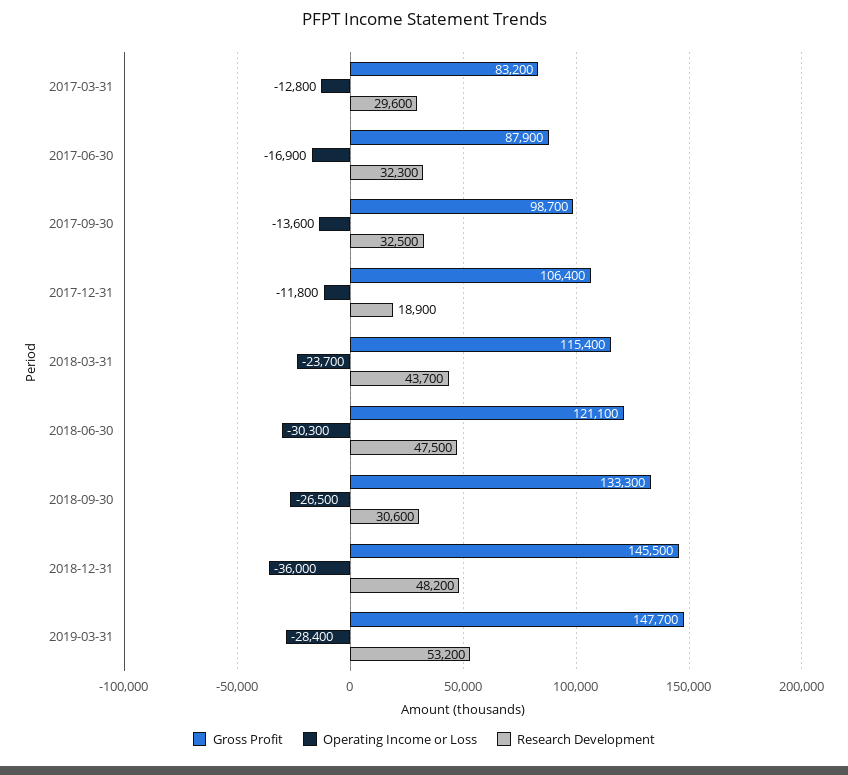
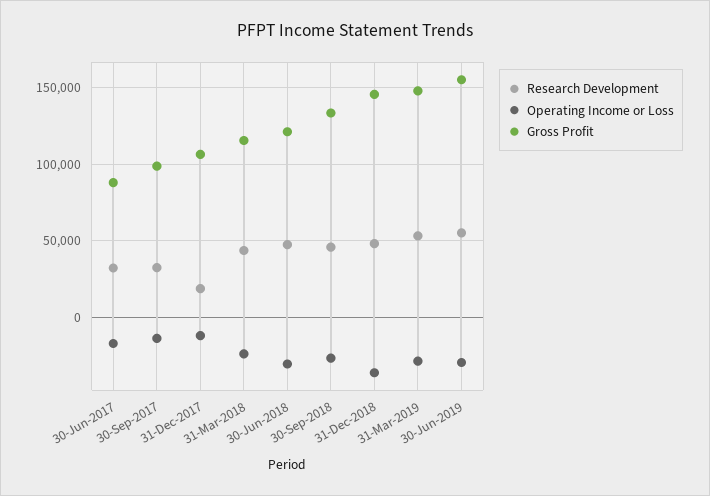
Gross Profit, 2017-03-31: 83200 -> none
Operating Income or Loss, 2017-03-31: -12800 -> none
Research Development, 2017-03-31: 29600 -> none
Research Development, 2018-09-30: 30600 -> 45000
Research Development, 30-Jun-2019: none -> 55000
Operating Income or Loss, 30-Jun-2019: none -> -30000
Gross Profit, 30-Jun-2019: none -> 155000

